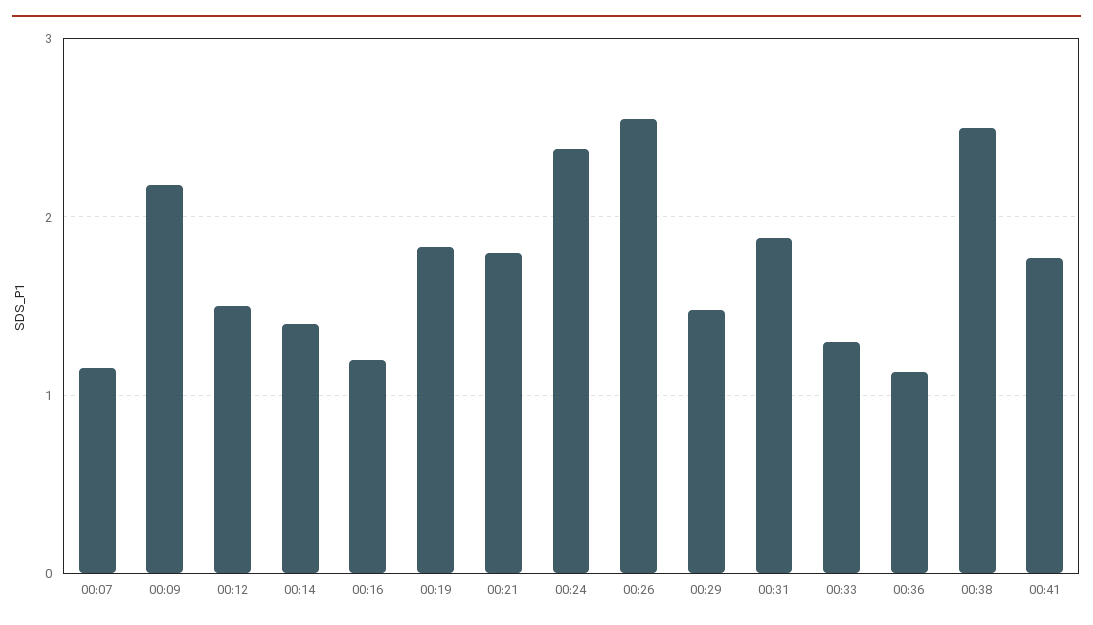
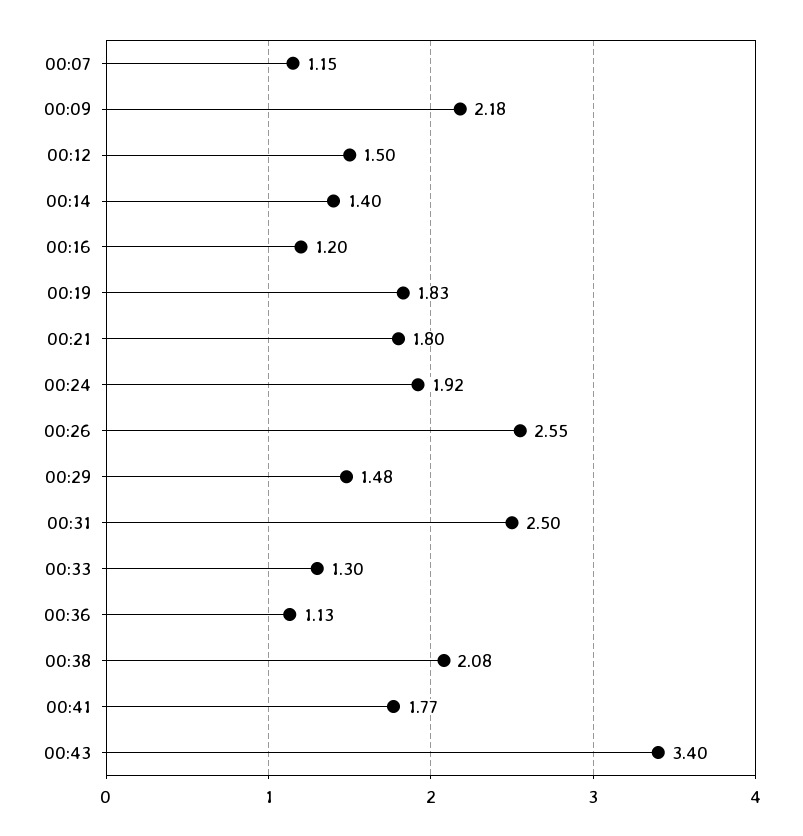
00:24: 2.4 -> 1.92
00:31: 1.9 -> 2.5
00:38: 2.5 -> 2.08
00:43: none -> 3.4

